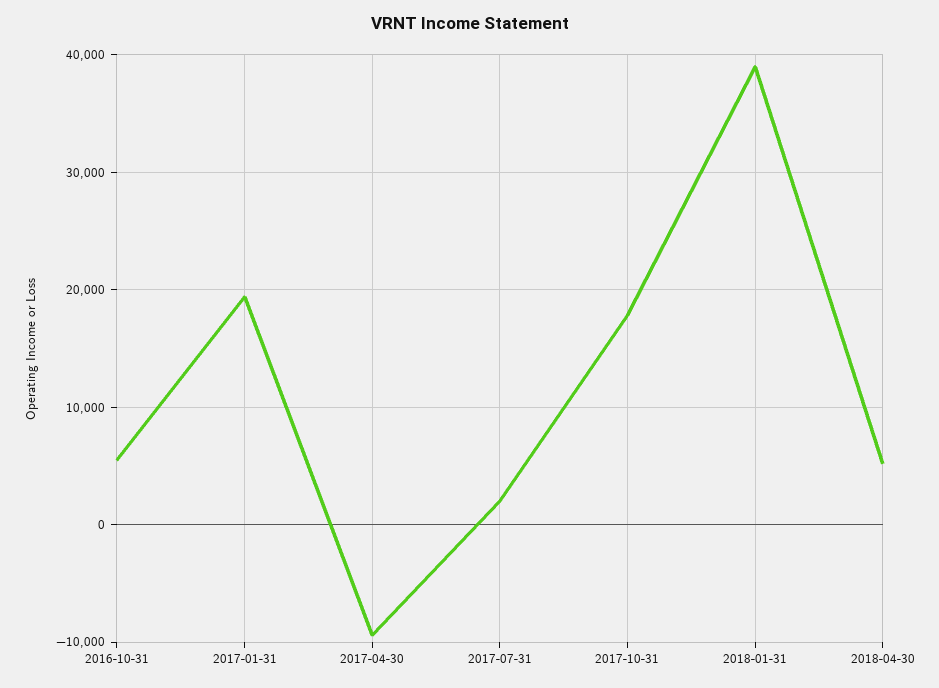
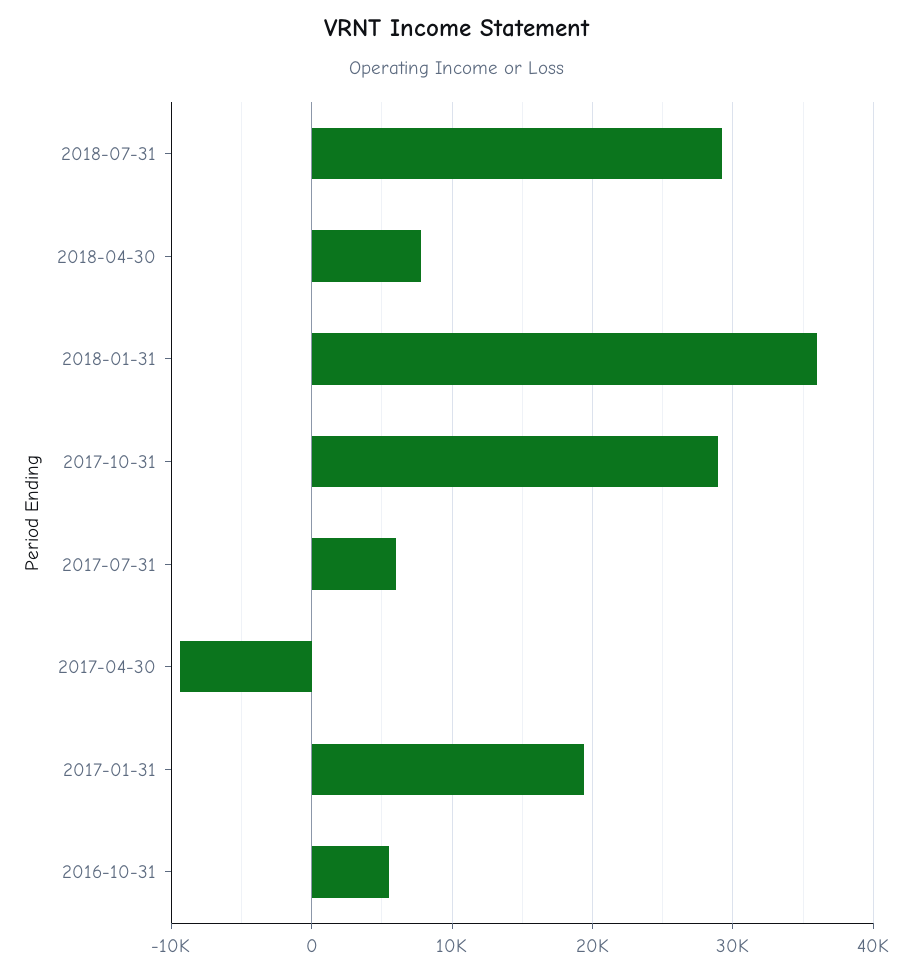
2017-07-31: 2000 -> 6000
2017-10-31: 18000 -> 29000
2018-01-31: 39000 -> 36000
2018-04-30: 5000 -> 8000
2018-07-31: none -> 29000

